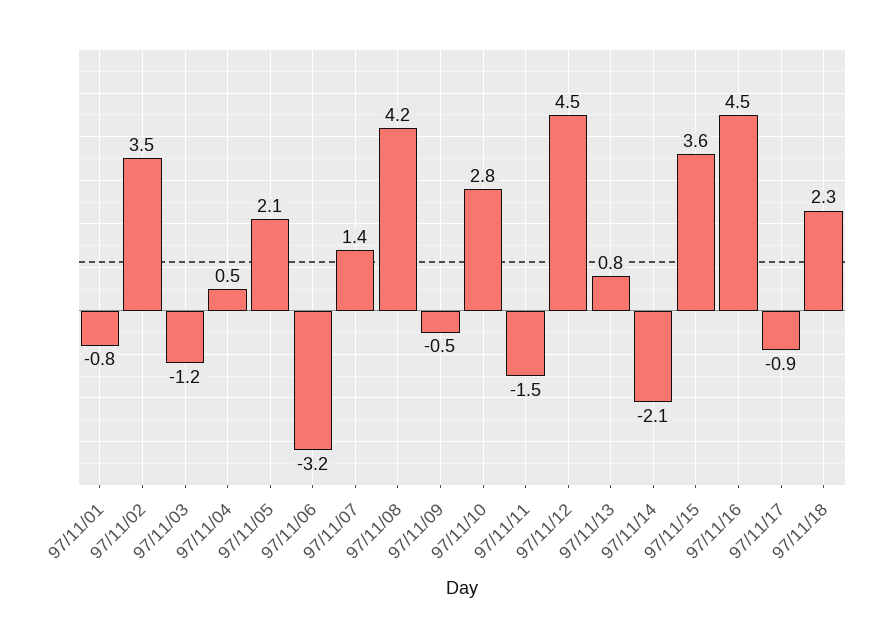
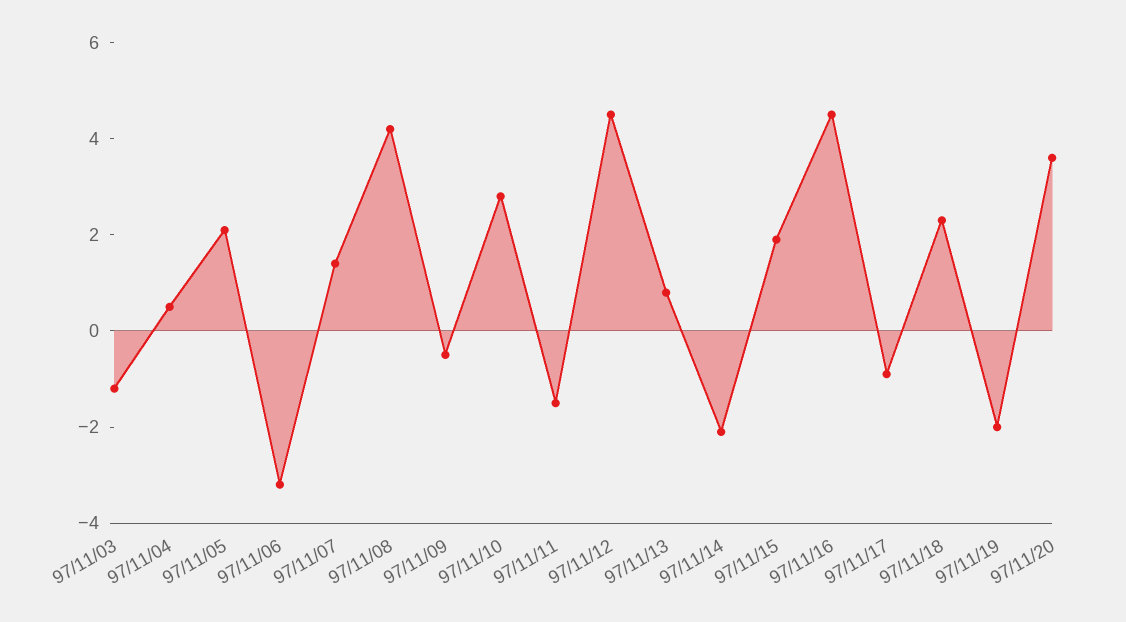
97/11/01: -0.8 -> none
97/11/02: 3.5 -> none
97/11/15: 3.6 -> 2
97/11/19: none -> -2
97/11/20: none -> 3.5

